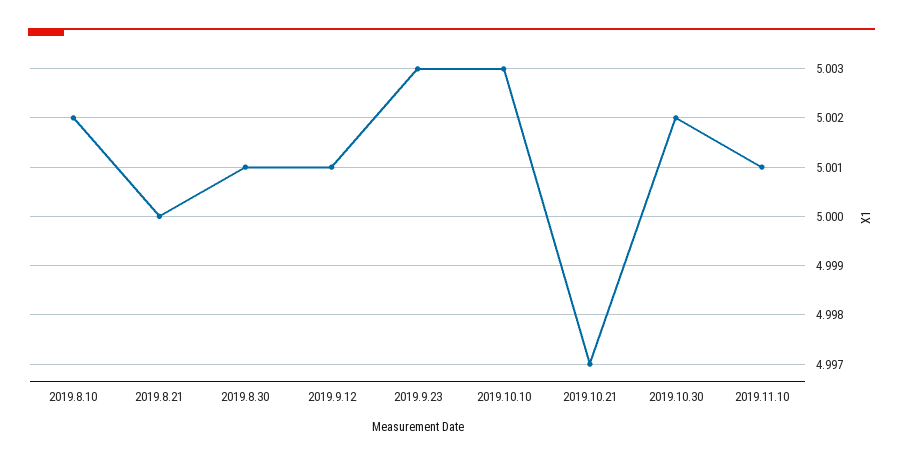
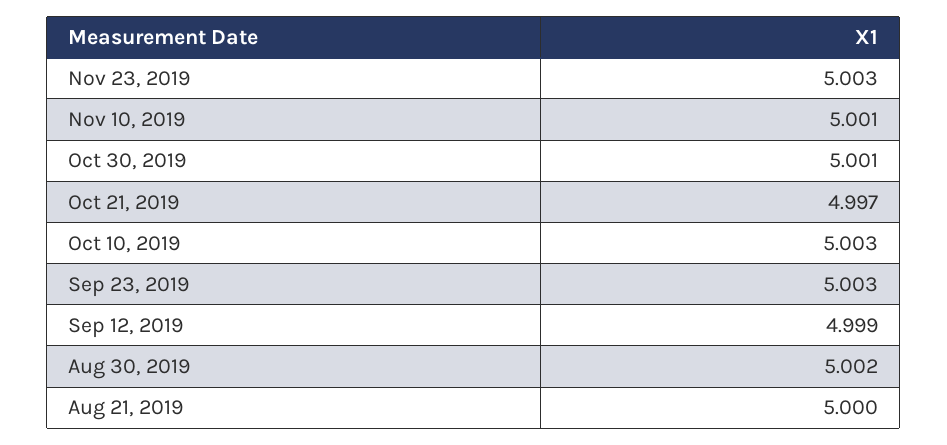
2019.8.10: 5.002 -> none
2019.8.30: 5.001 -> 5.002
2019.9.12: 5.001 -> 4.999
2019.10.30: 5.002 -> 5.001
Nov 23, 2019: none -> 5.003

